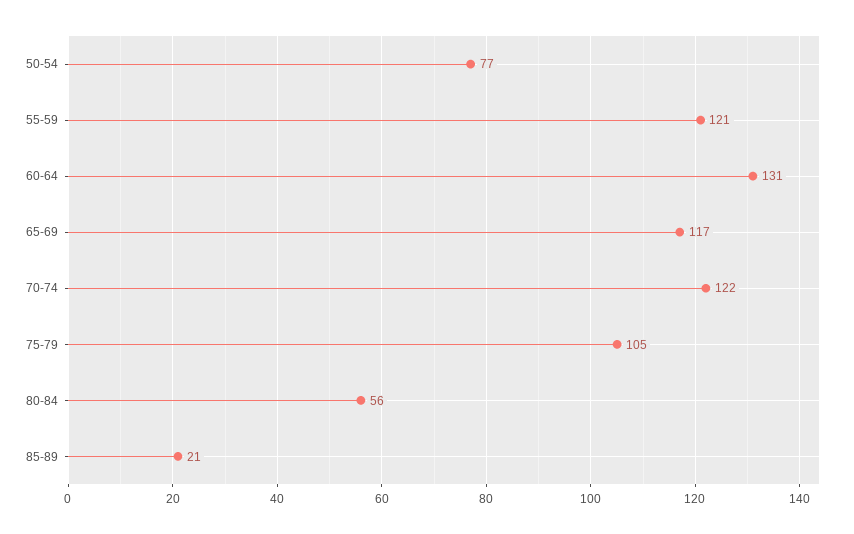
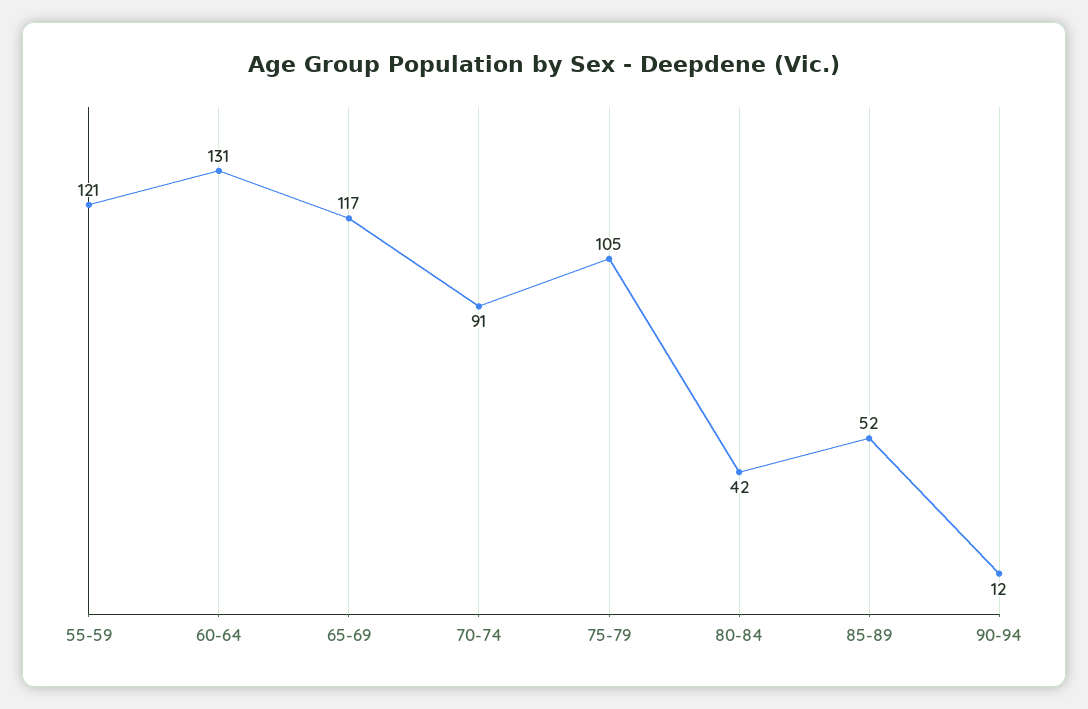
50-54: 77 -> none
70-74: 122 -> 91
80-84: 56 -> 42
85-89: 21 -> 52
90-94: none -> 12

